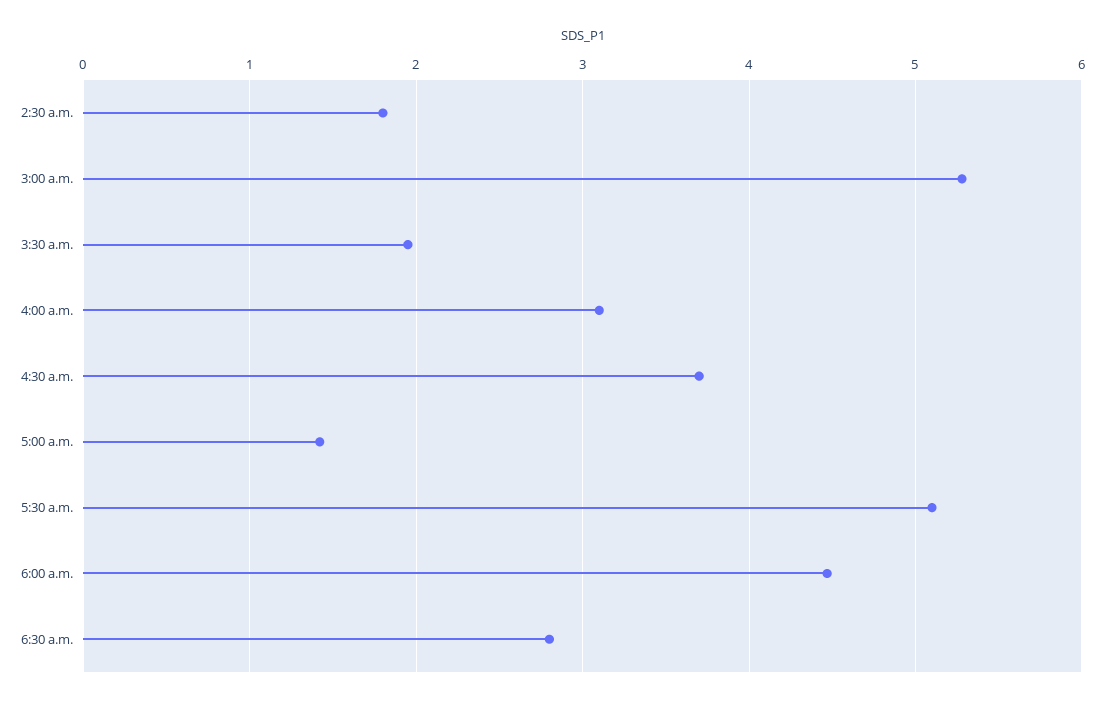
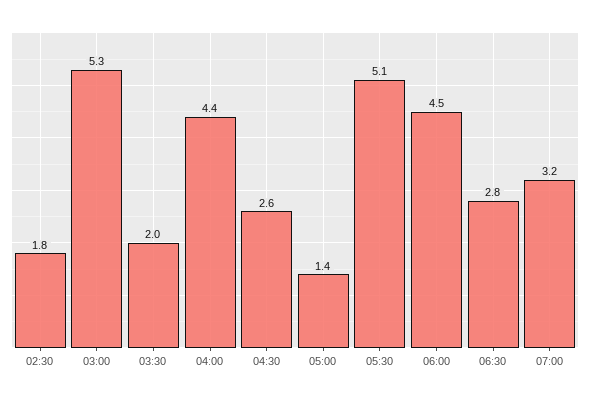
4:00 a.m.: 3.1 -> 4.4
4:30 a.m.: 3.7 -> 2.6
07:00: none -> 3.2

